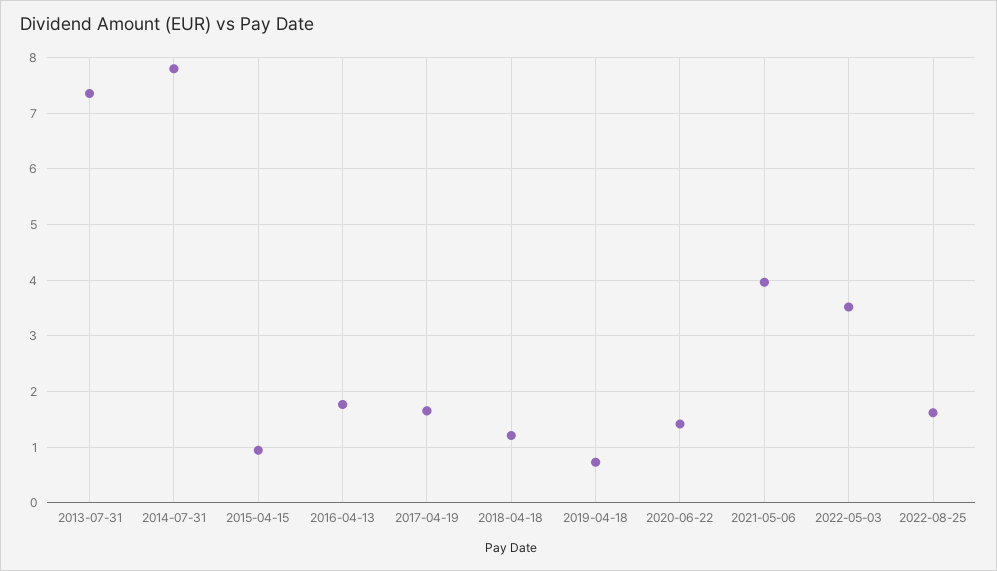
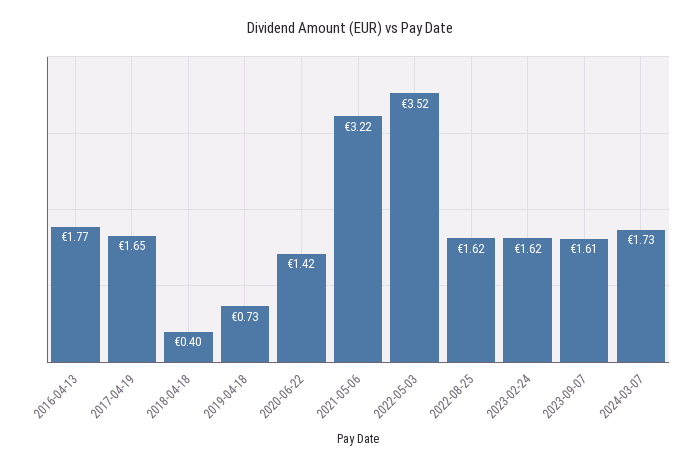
2013-07-31: 7.4 -> none
2014-07-31: 7.8 -> none
2015-04-15: 1 -> none
2018-04-18: 1.2 -> 0.4
2021-05-06: 4 -> 3.22
2023-02-24: none -> 1.62
2023-09-07: none -> 1.61
2024-03-07: none -> 1.73

